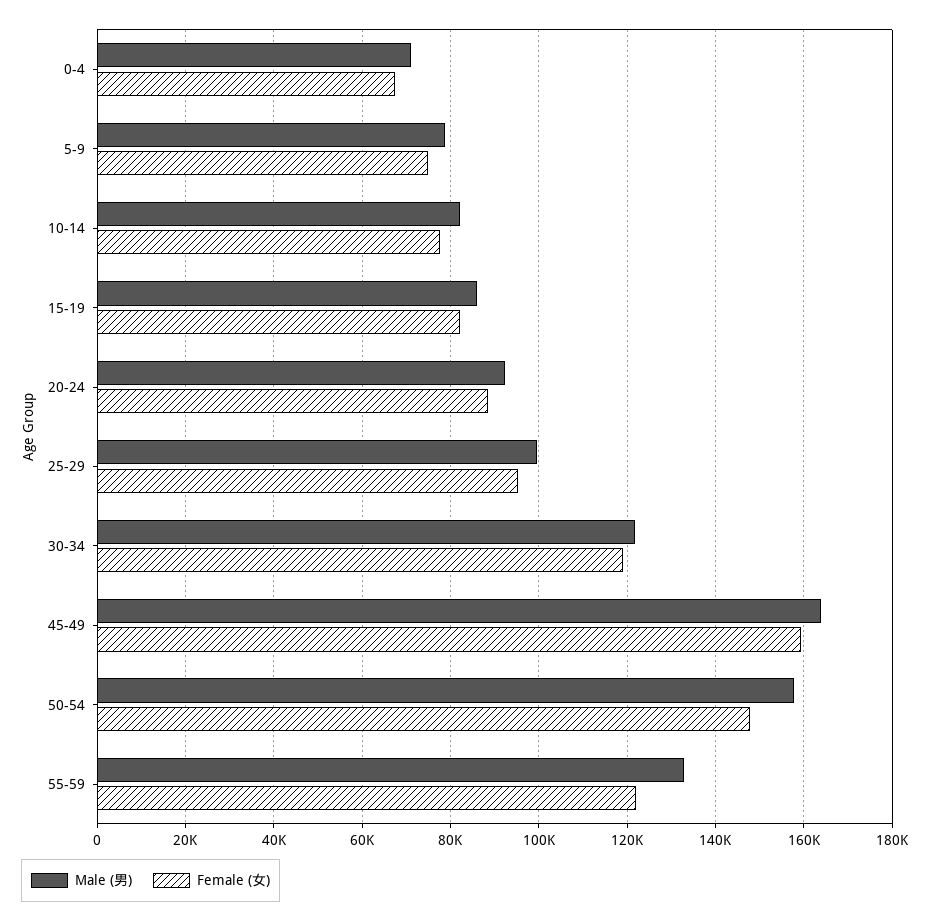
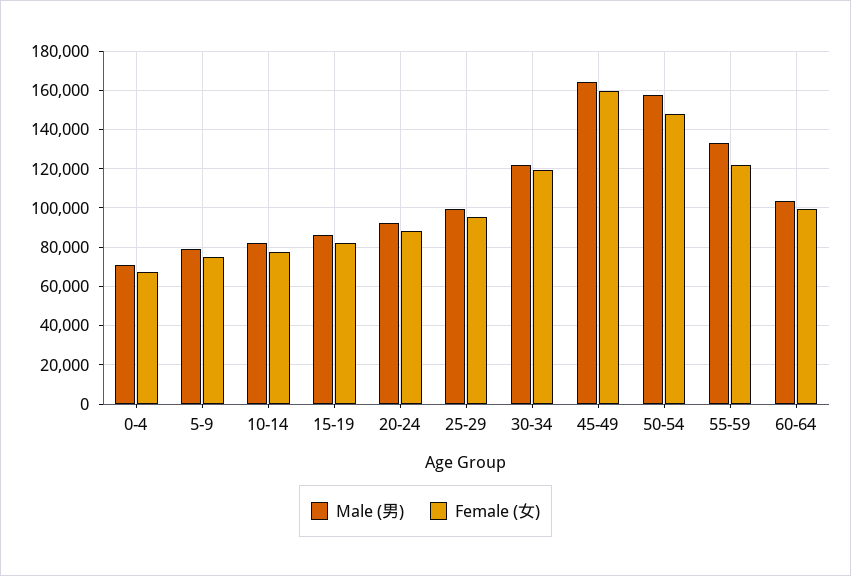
Male (男), 60-64: none -> 105000
Female (女), 60-64: none -> 100000

